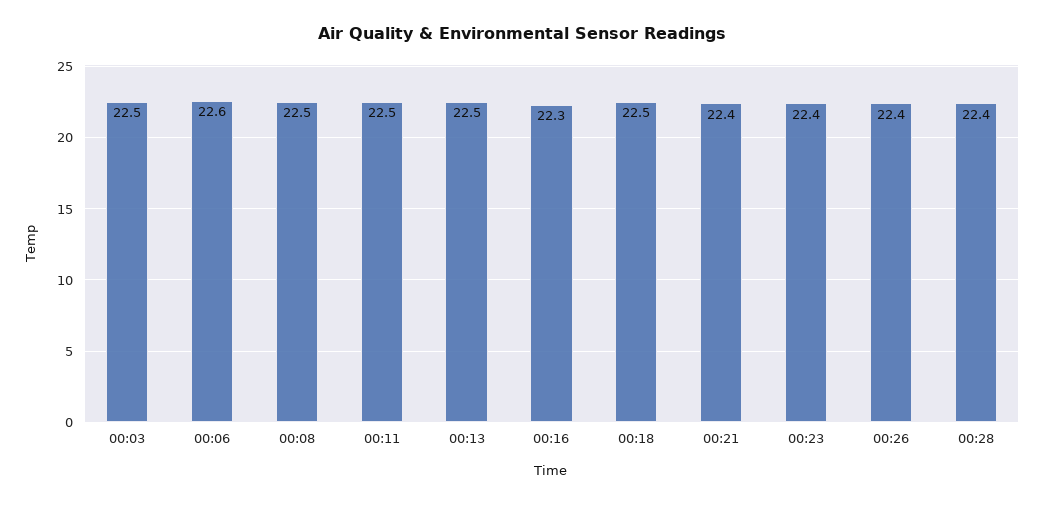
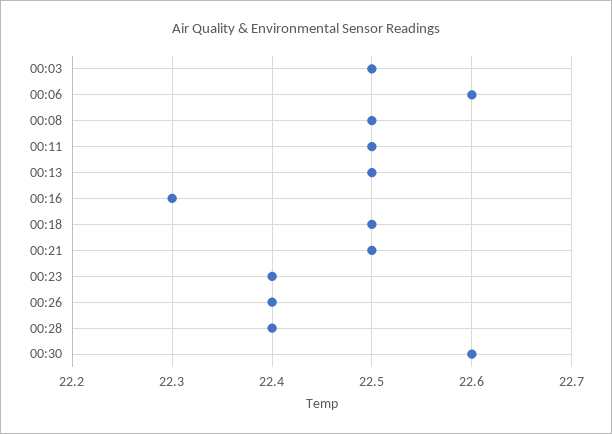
00:21: 22.4 -> 22.5
00:30: none -> 22.6

